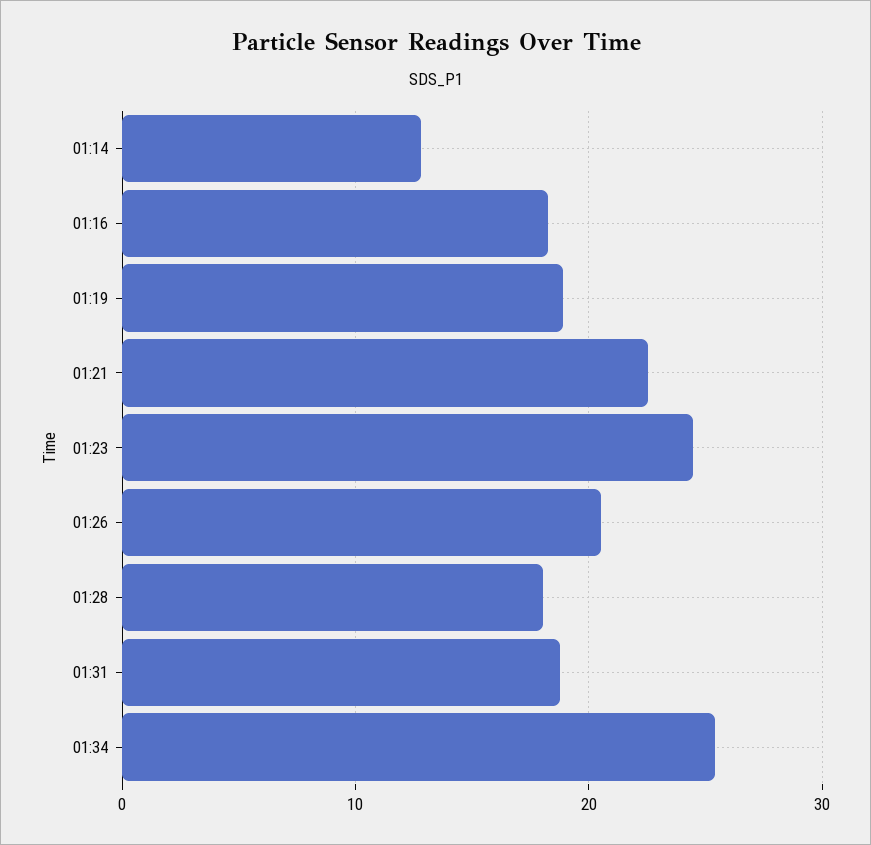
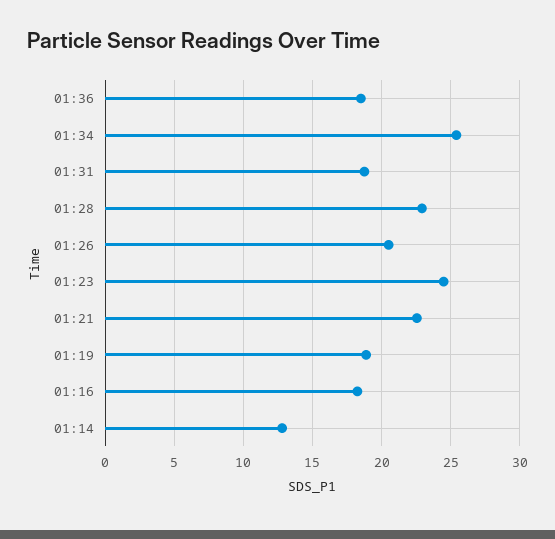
01:28: 18 -> 23
01:36: none -> 18.5

